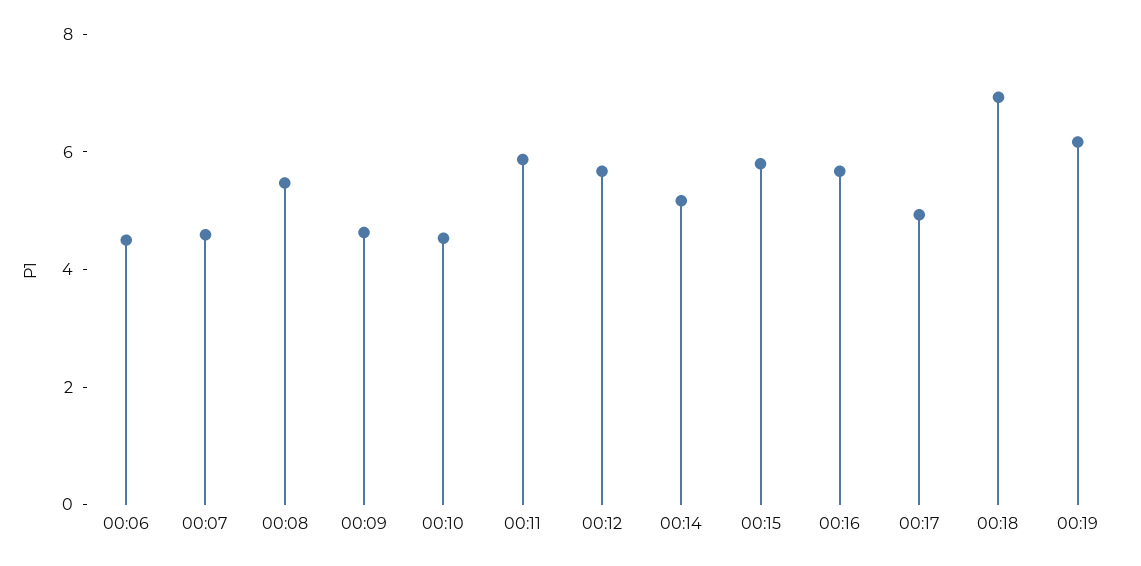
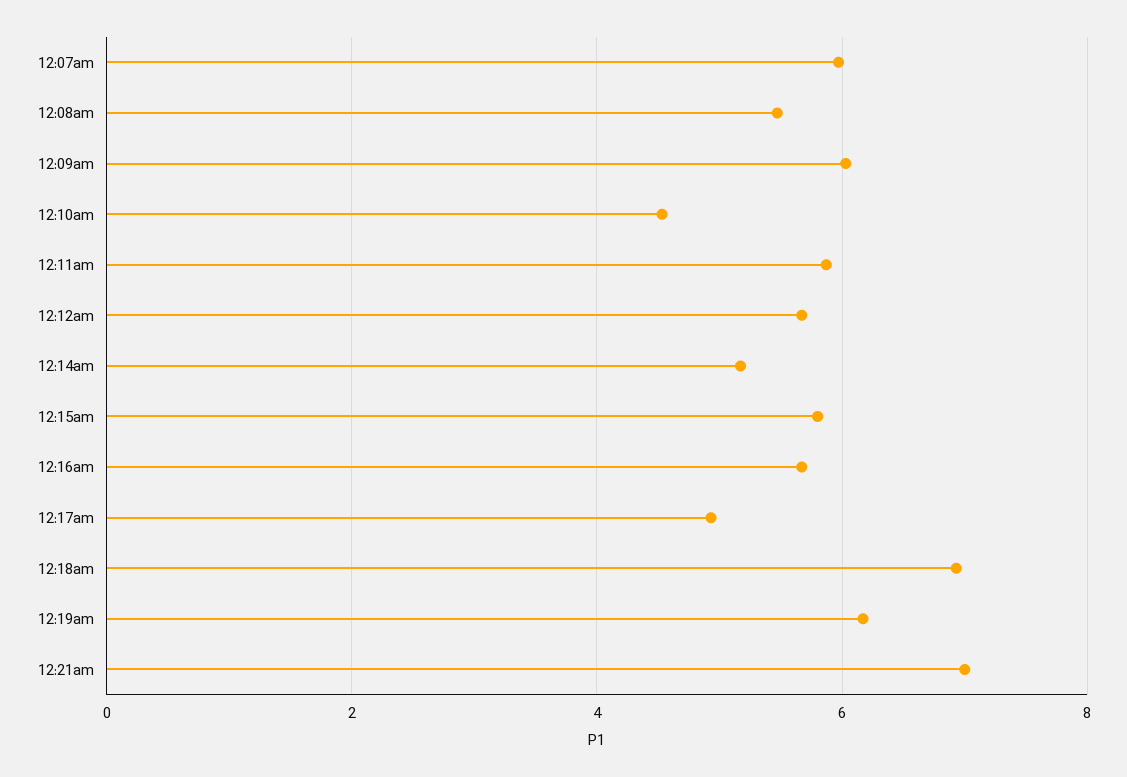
00:06: 4.5 -> none
00:07: 4.5 -> 6
00:09: 4.5 -> 6
12:21am: none -> 7

